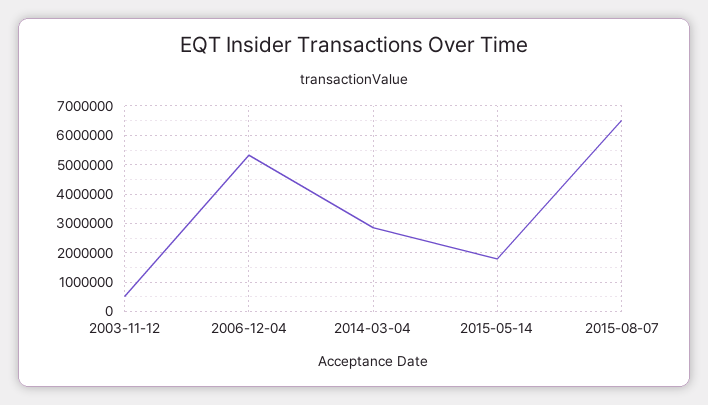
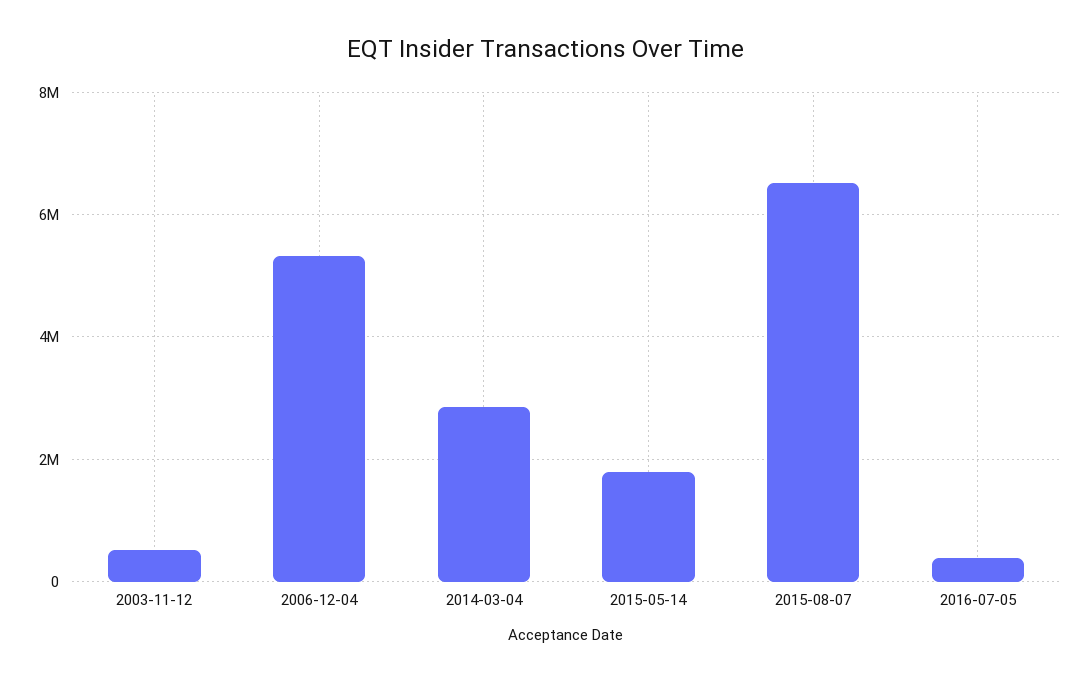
2016-07-05: none -> 400000

